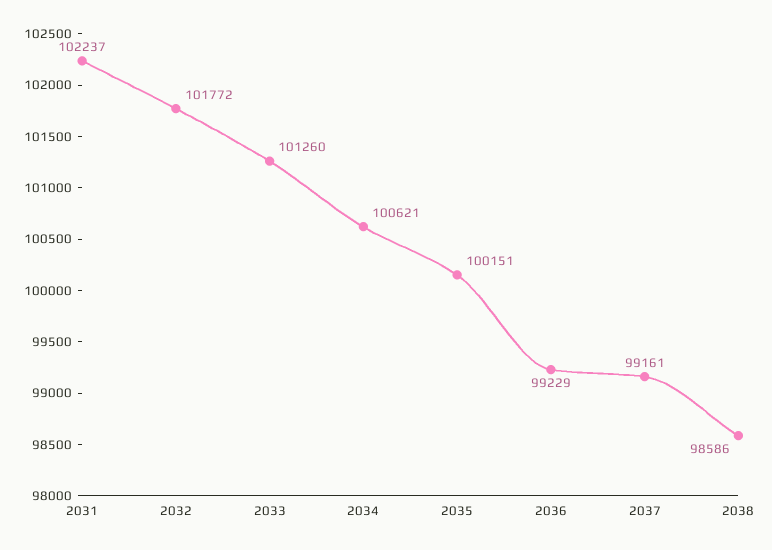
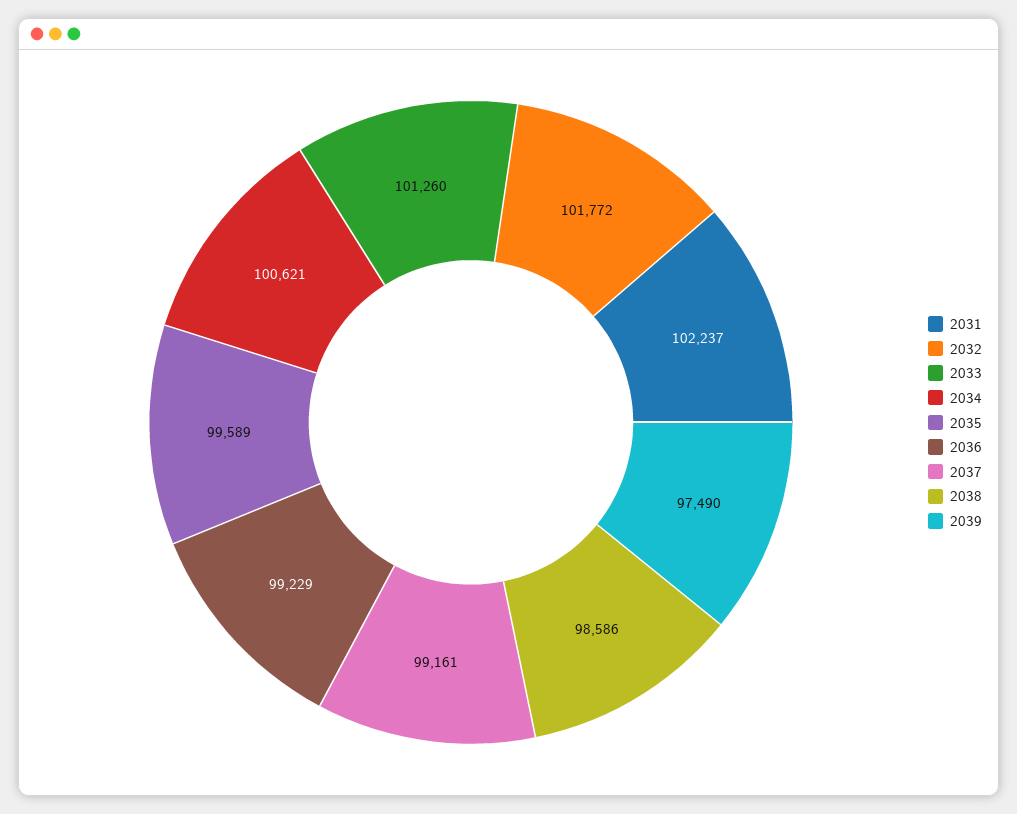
2035: 100151 -> 99589
2039: none -> 97490

